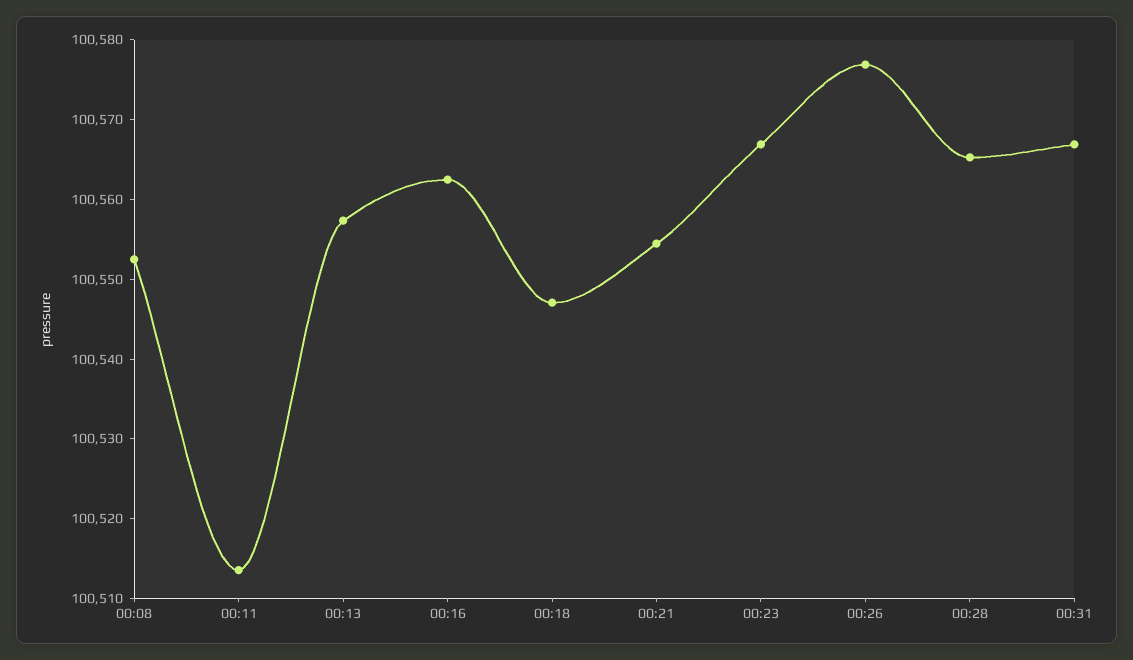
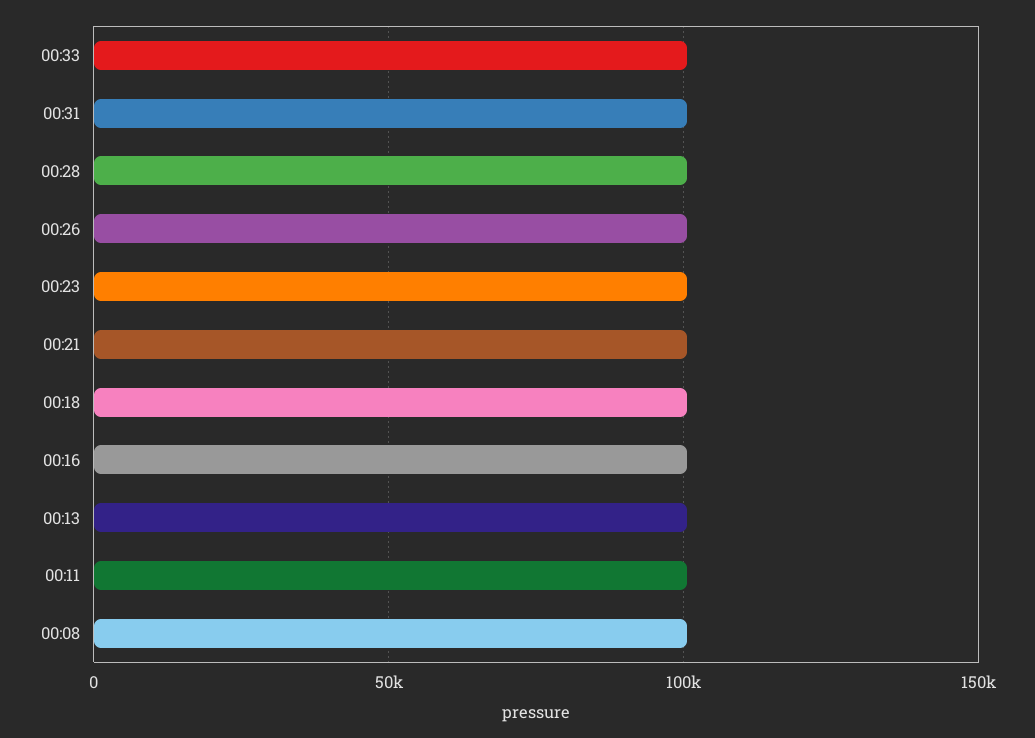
00:33: none -> 100000

